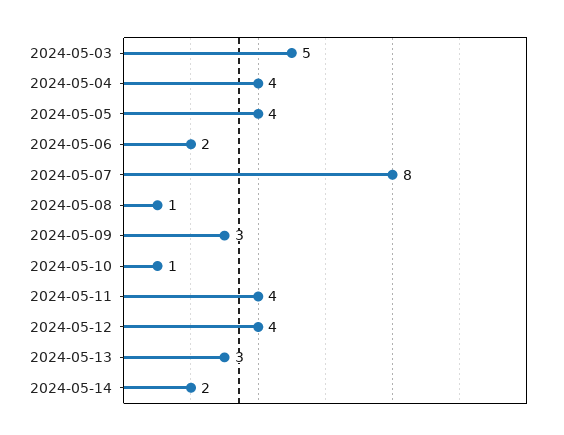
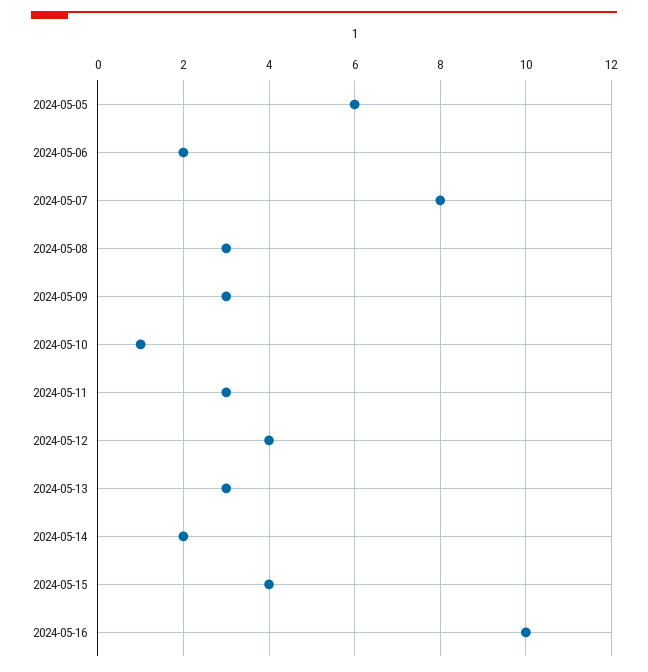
2024-05-03: 5 -> none
2024-05-04: 4 -> none
2024-05-05: 4 -> 6
2024-05-08: 1 -> 3
2024-05-11: 4 -> 3
2024-05-15: none -> 4
2024-05-16: none -> 10

